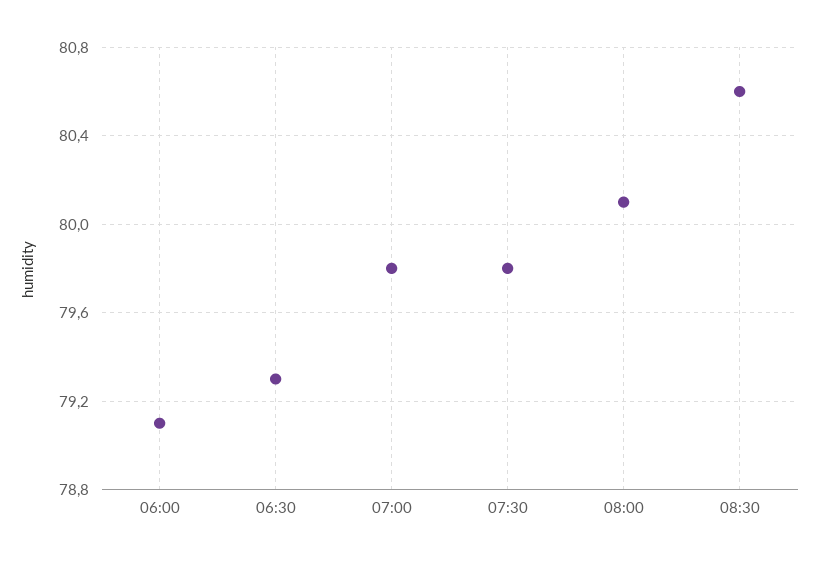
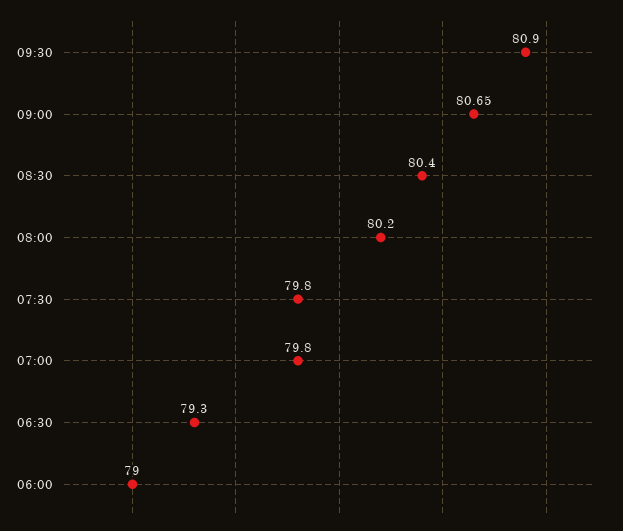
06:00: 79.1 -> 79
08:00: 80.1 -> 80.2
08:30: 80.6 -> 80.4
09:30: none -> 80.9
09:00: none -> 80.65

